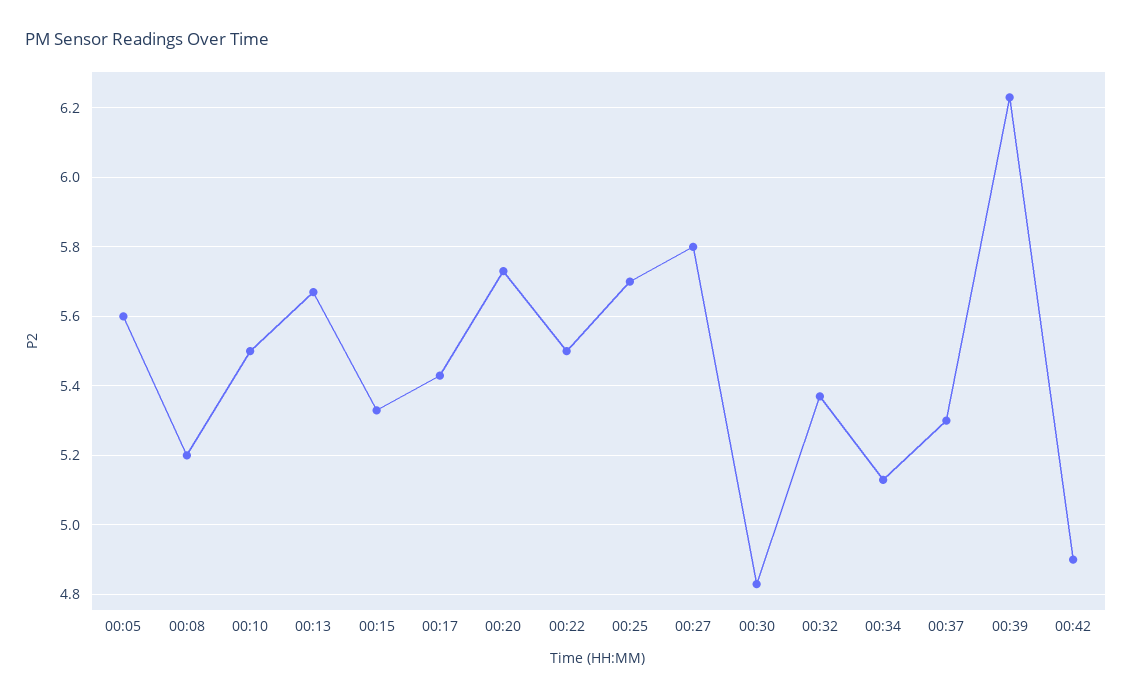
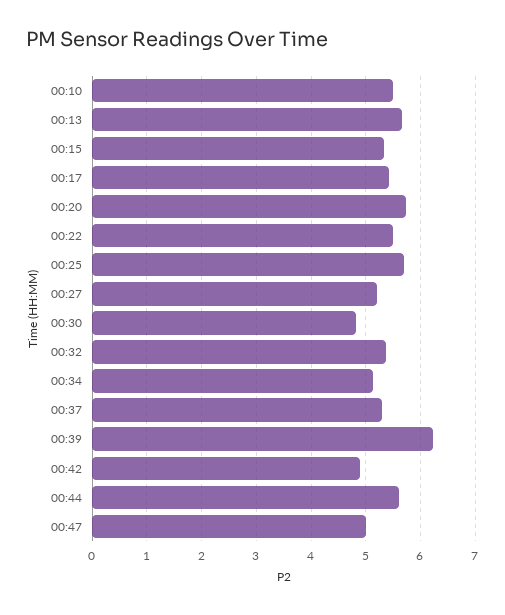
00:05: 5.6 -> none
00:08: 5.2 -> none
00:27: 5.8 -> 5.2
00:44: none -> 5.6
00:47: none -> 5

